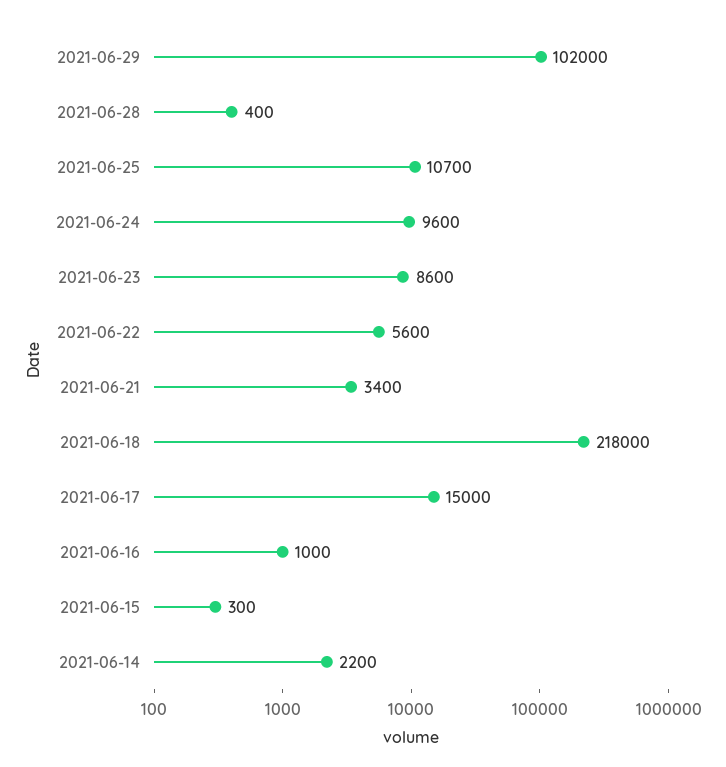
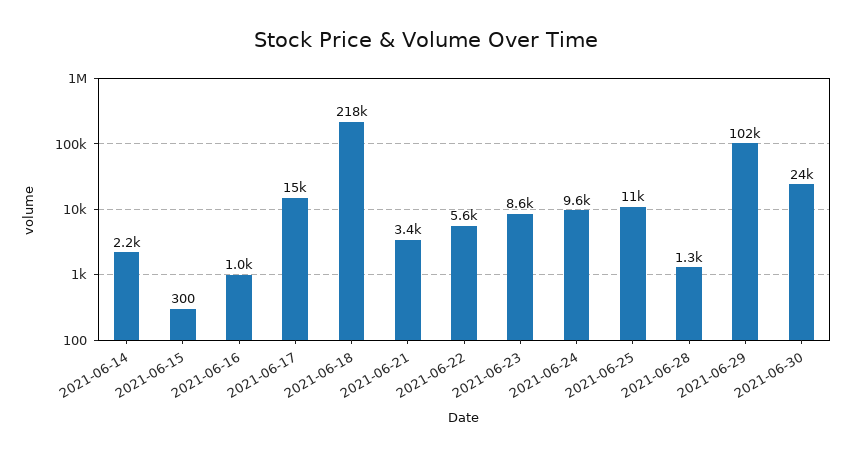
2021-06-28: 400 -> 1300
2021-06-30: none -> 24000

